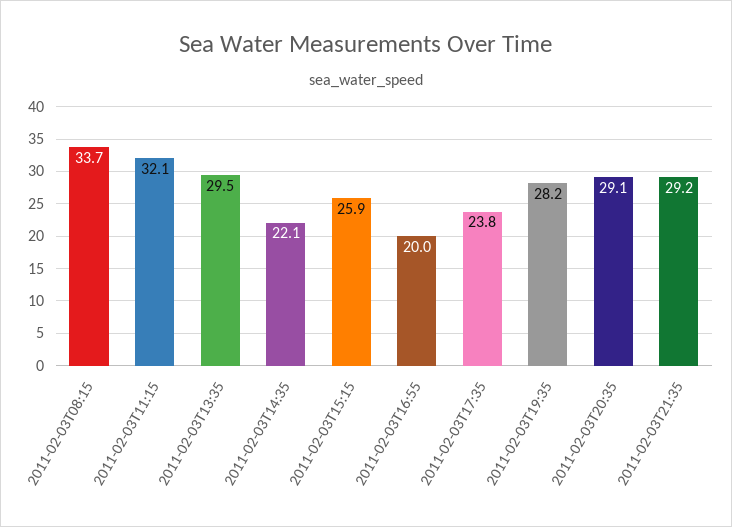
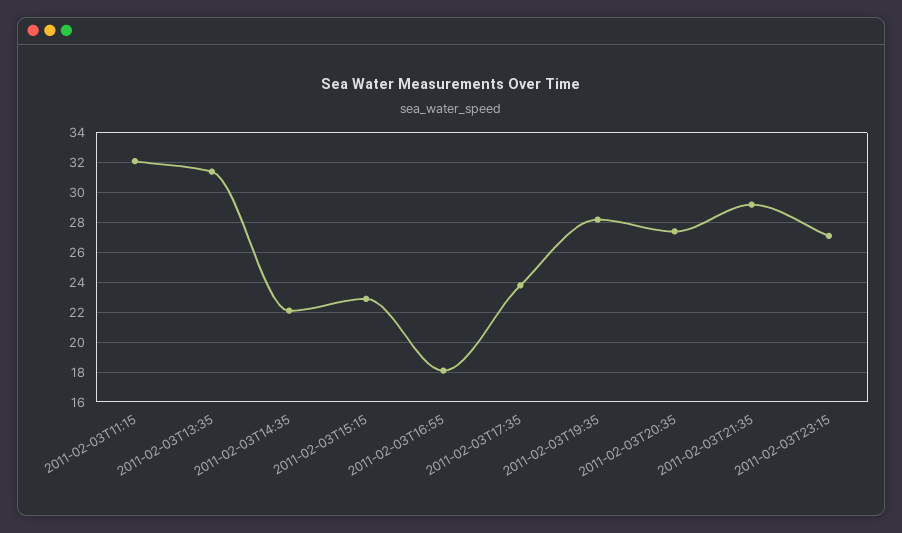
2011-02-03T08:15: 33.7 -> none
2011-02-03T13:35: 29.5 -> 31.5
2011-02-03T15:15: 25.9 -> 23
2011-02-03T16:55: 20 -> 18
2011-02-03T20:35: 29.1 -> 27.5
2011-02-03T23:15: none -> 27

